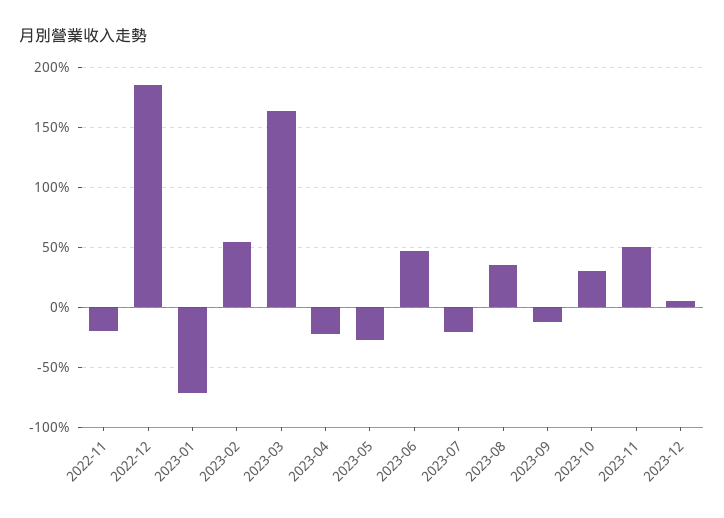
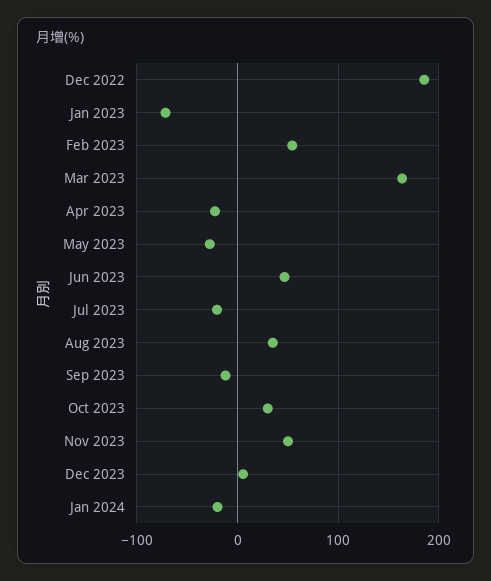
2022-11: -20 -> none
Jan 2024: none -> -20

